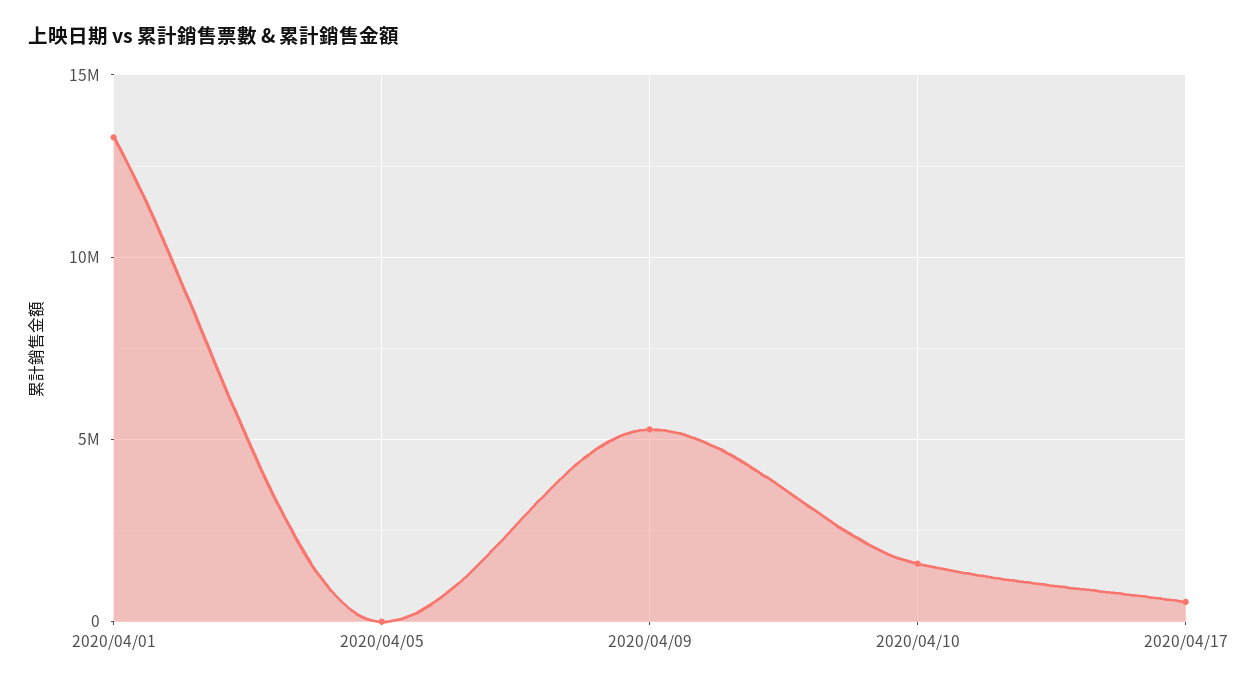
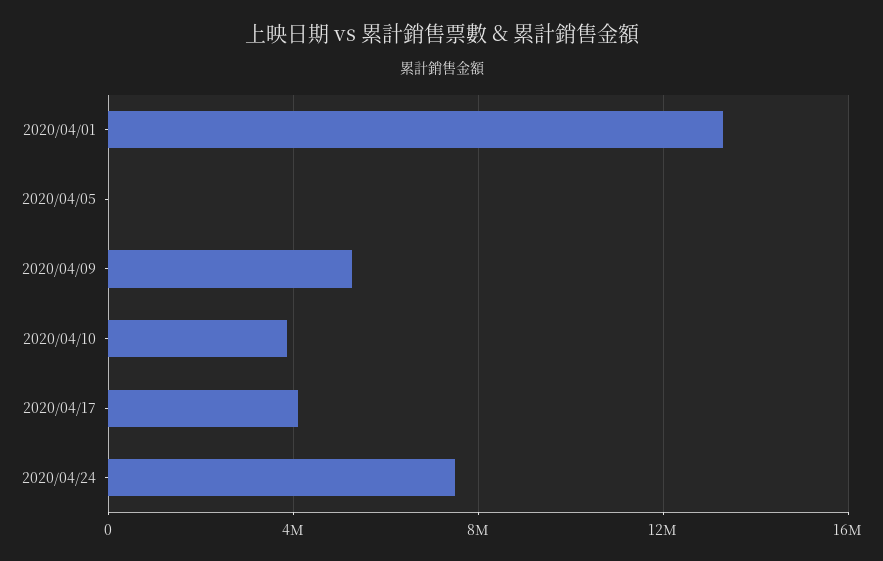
2020/04/10: 1500000 -> 4000000
2020/04/17: 500000 -> 4000000
2020/04/24: none -> 7500000

